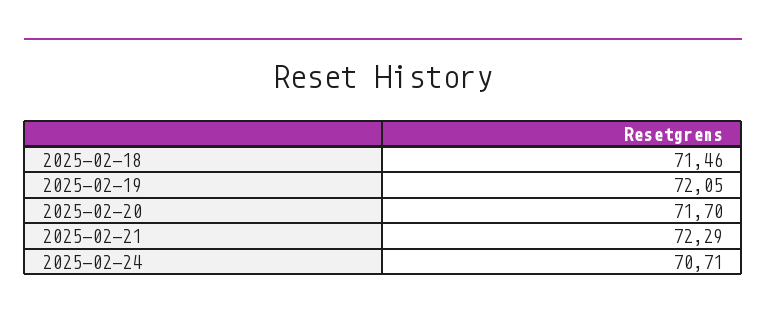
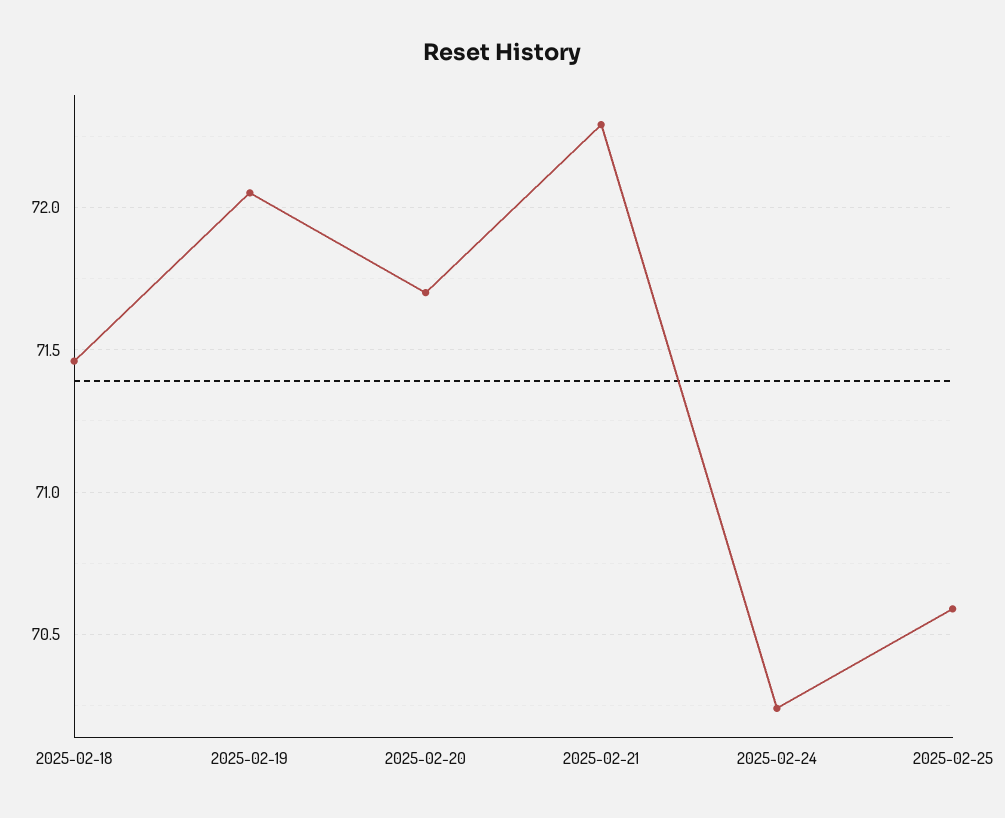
2025-02-24: 70.71 -> 70.25
2025-02-25: none -> 70.6

